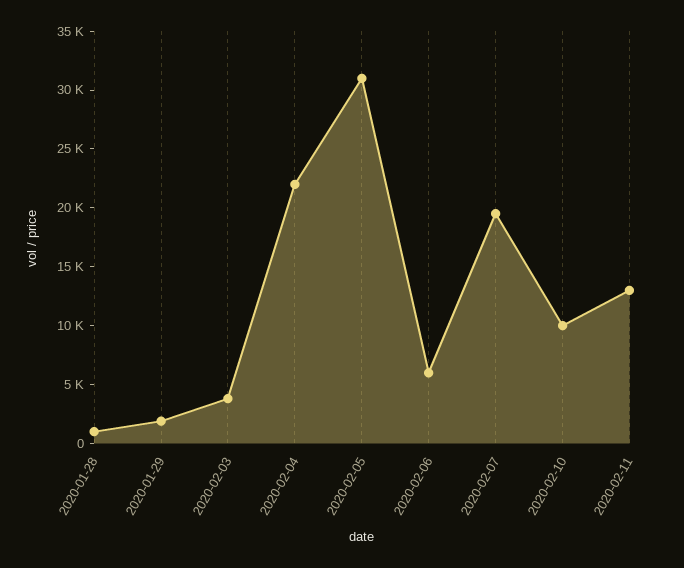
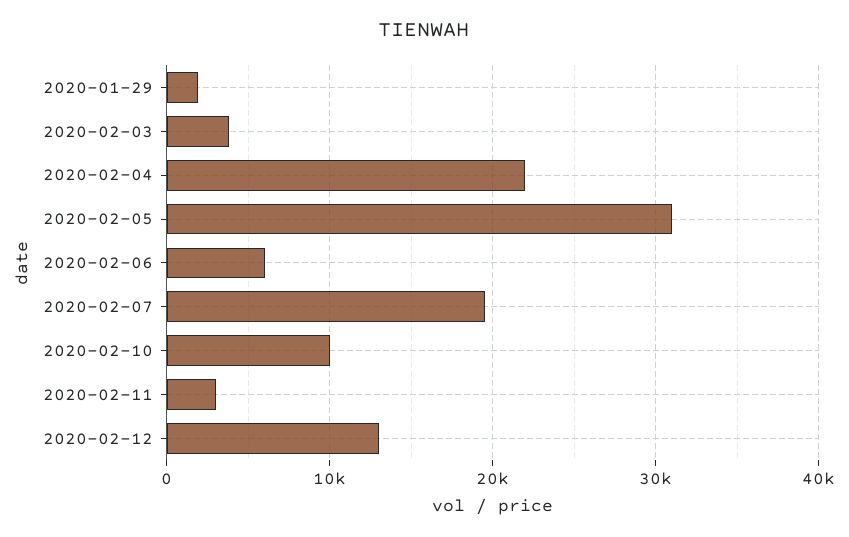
2020-01-28: 1000 -> none
2020-02-11: 13000 -> 3000
2020-02-12: none -> 13000

